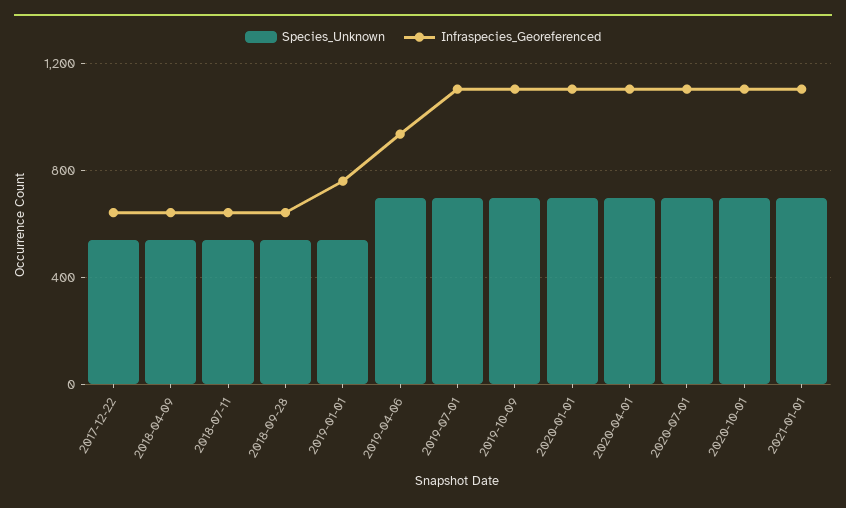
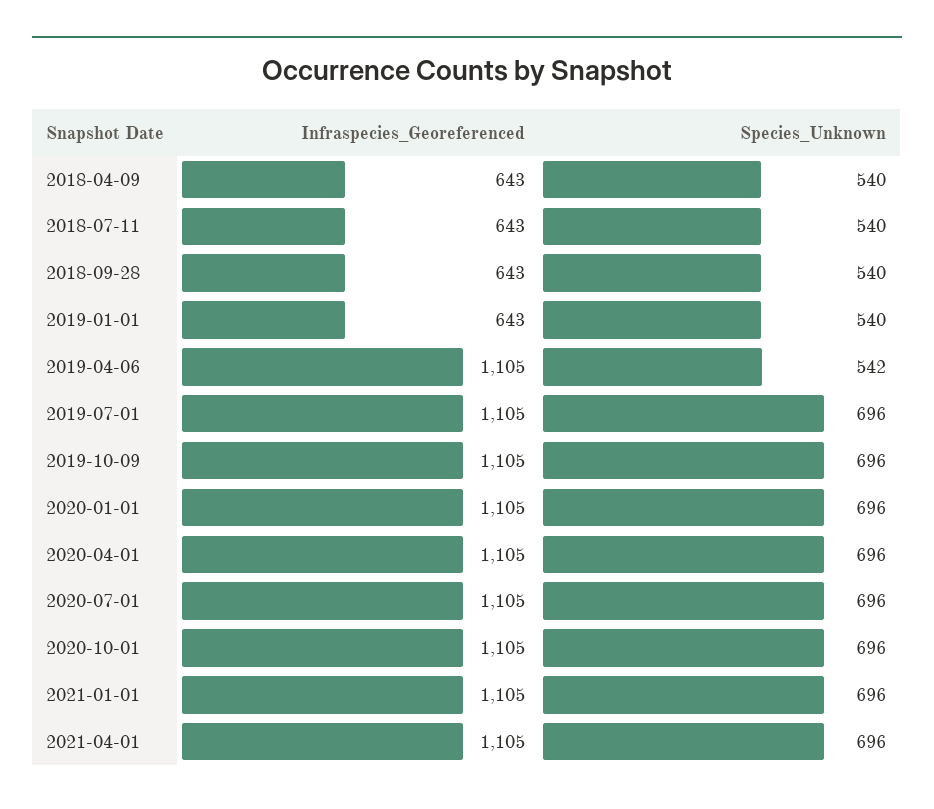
Species_Unknown, 2017-12-22: 550 -> none
Infraspecies_Georeferenced, 2017-12-22: 650 -> none
Infraspecies_Georeferenced, 2019-01-01: 750 -> 643
Species_Unknown, 2019-04-06: 700 -> 542
Infraspecies_Georeferenced, 2019-04-06: 950 -> 1105
Infraspecies_Georeferenced, 2021-04-01: none -> 1105
Species_Unknown, 2021-04-01: none -> 696

